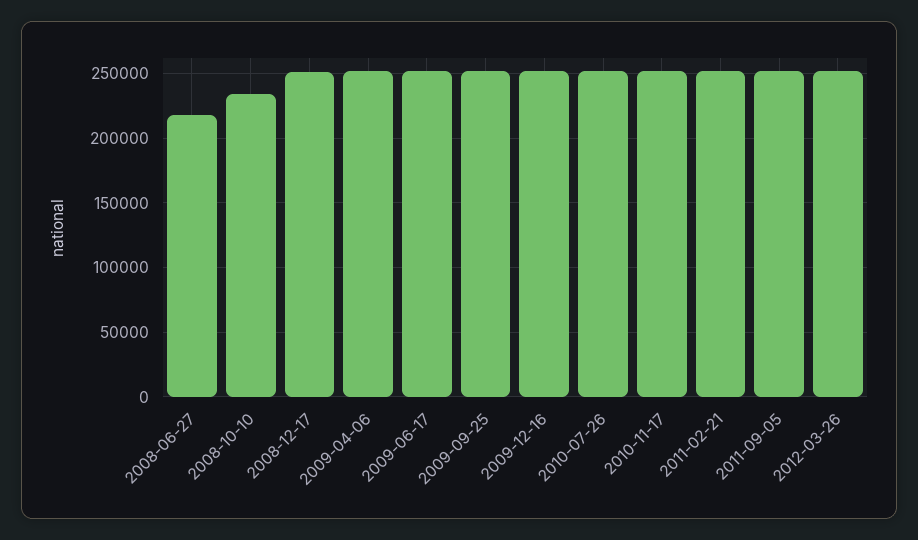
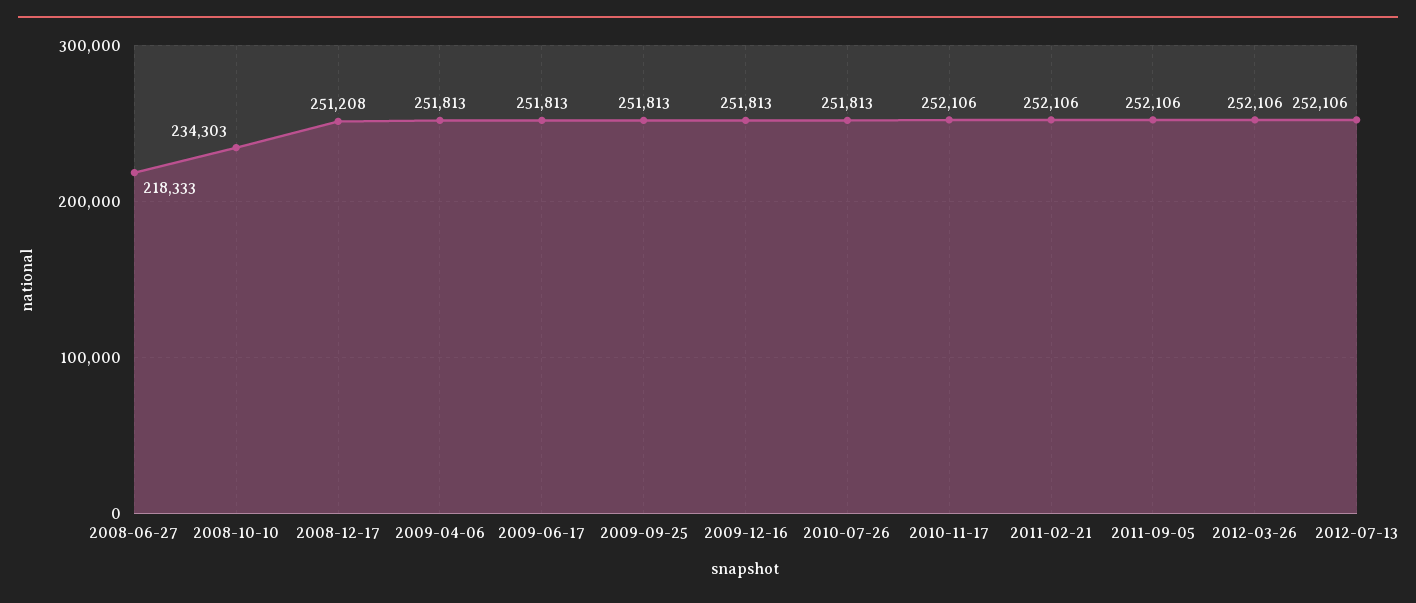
2012-07-13: none -> 252106

